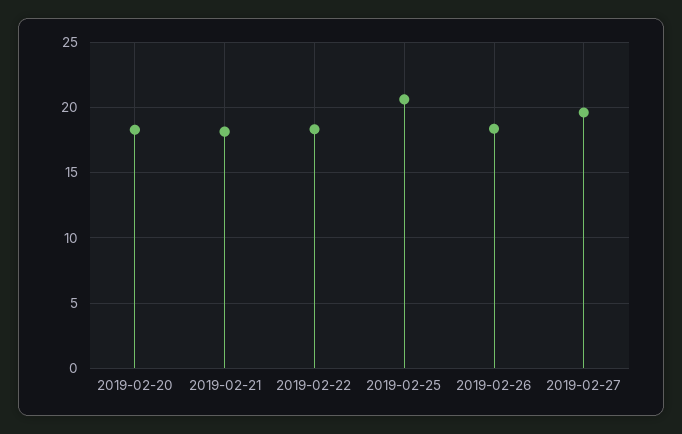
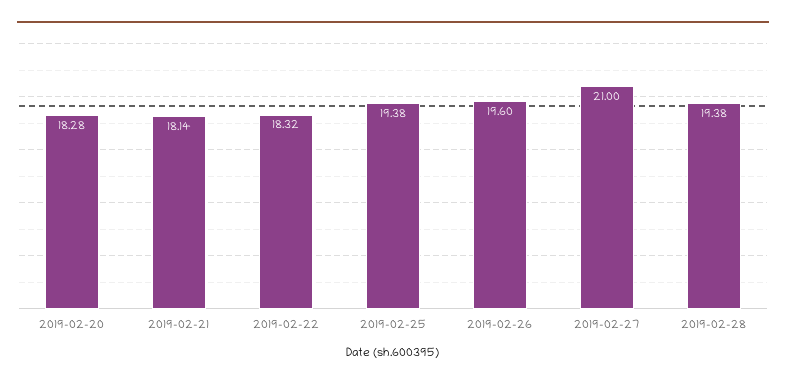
2019-02-25: 20.5 -> 19.38
2019-02-26: 18.5 -> 19.6
2019-02-27: 19.5 -> 21
2019-02-28: none -> 19.38

